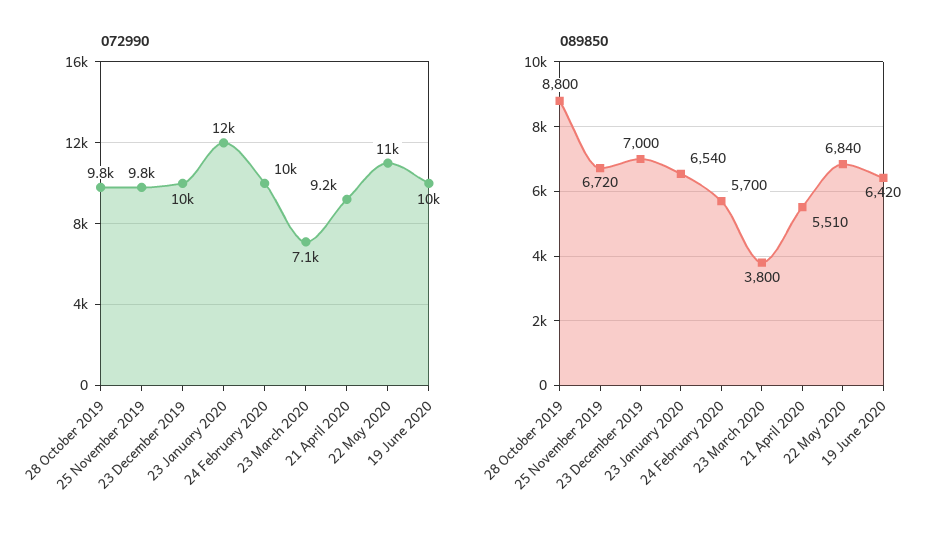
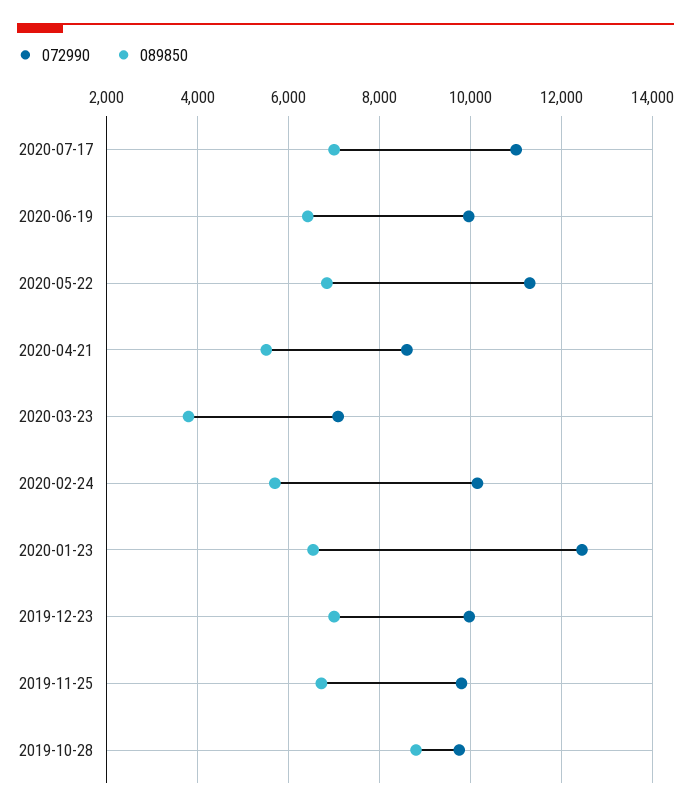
072990, 21 April 2020: 9200 -> 8600
072990, 2020-07-17: none -> 11000
089850, 2020-07-17: none -> 7000

